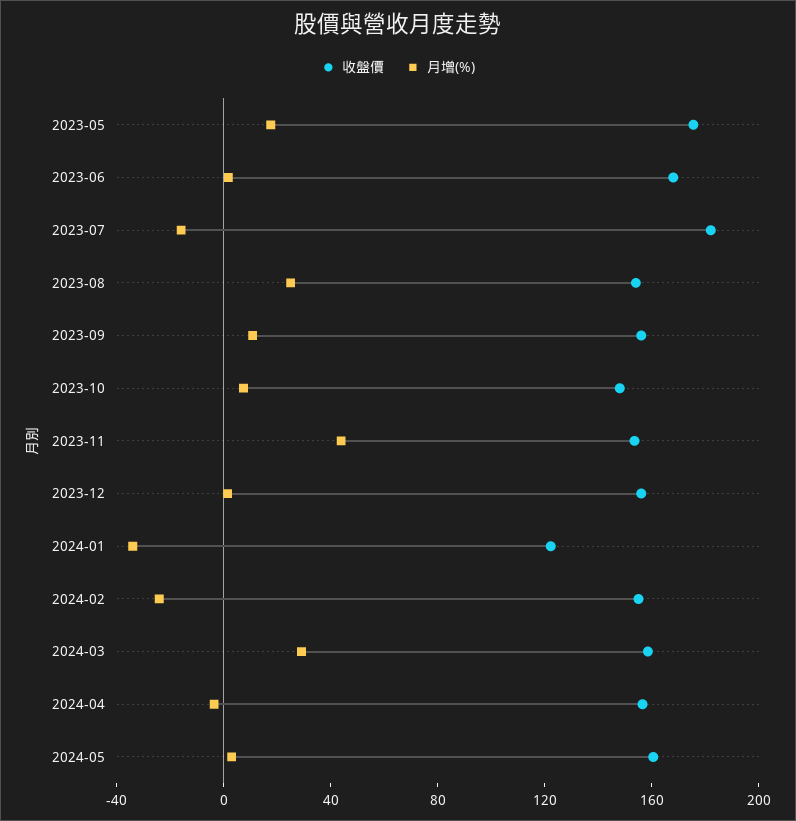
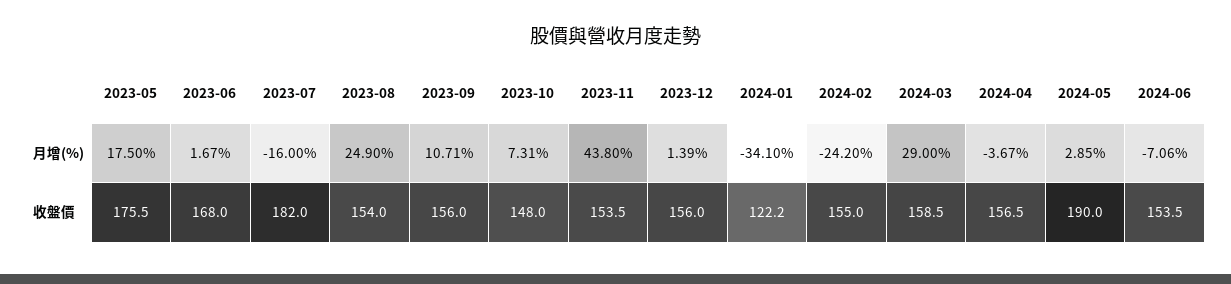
收盤價, 2024-05: 160 -> 190
月增(%), 2024-06: none -> -7.06
收盤價, 2024-06: none -> 153.5

